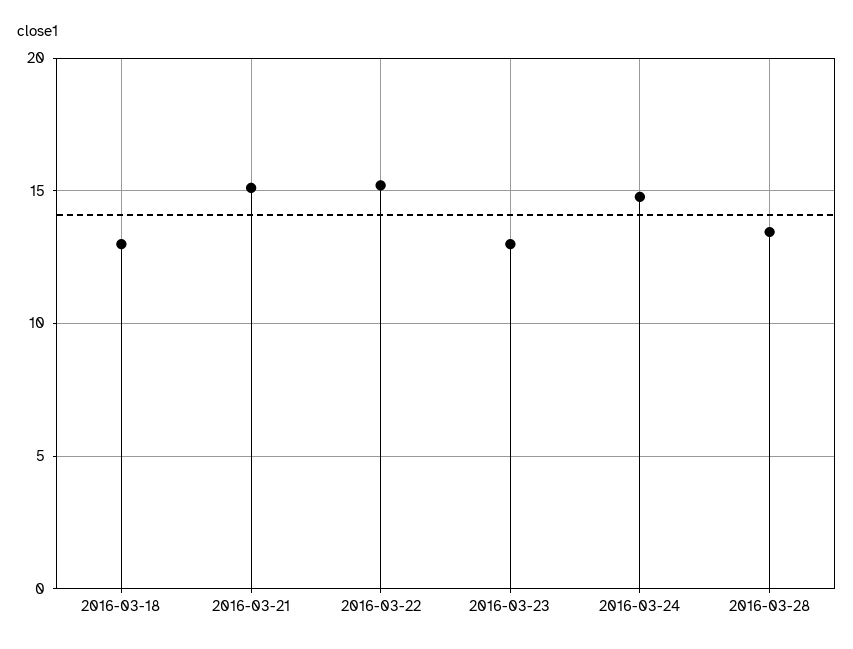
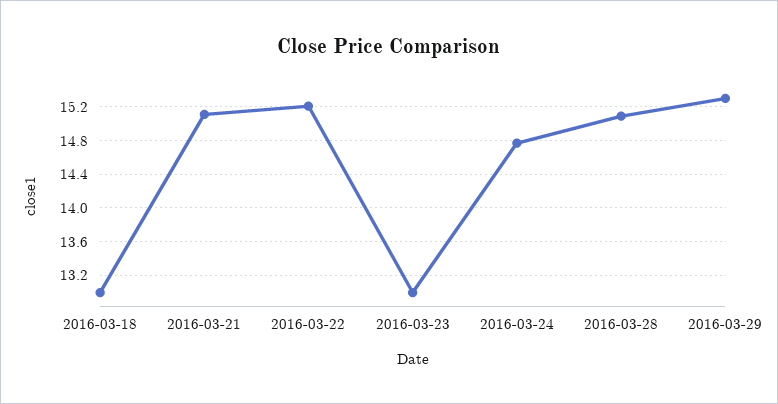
2016-03-28: 13.5 -> 15.1
2016-03-29: none -> 15.3

